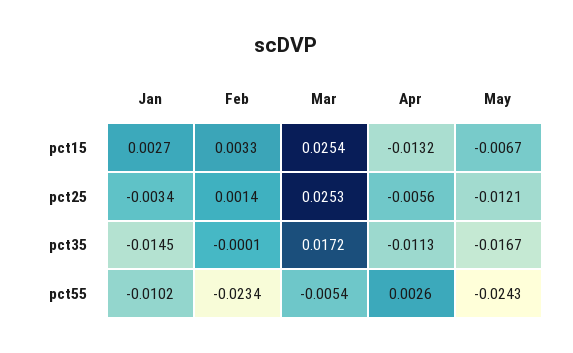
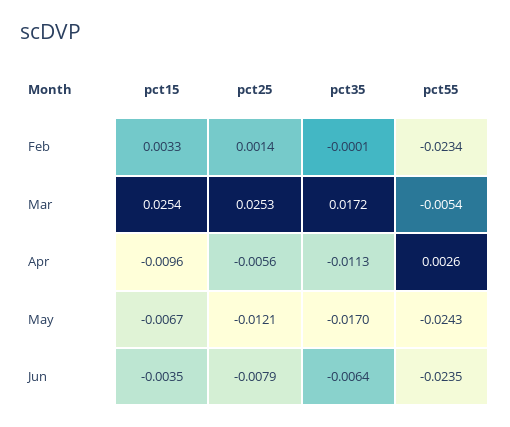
Jan, pct15: 0.0027 -> none
Apr, pct15: -0.0132 -> -0.0096
Jan, pct25: -0.0034 -> none
Jan, pct35: -0.0145 -> none
May, pct35: -0.0167 -> -0.017
Jan, pct55: -0.0102 -> none
Jun, pct15: none -> -0.0035
Jun, pct25: none -> -0.0079
Jun, pct35: none -> -0.0064
Jun, pct55: none -> -0.0235

